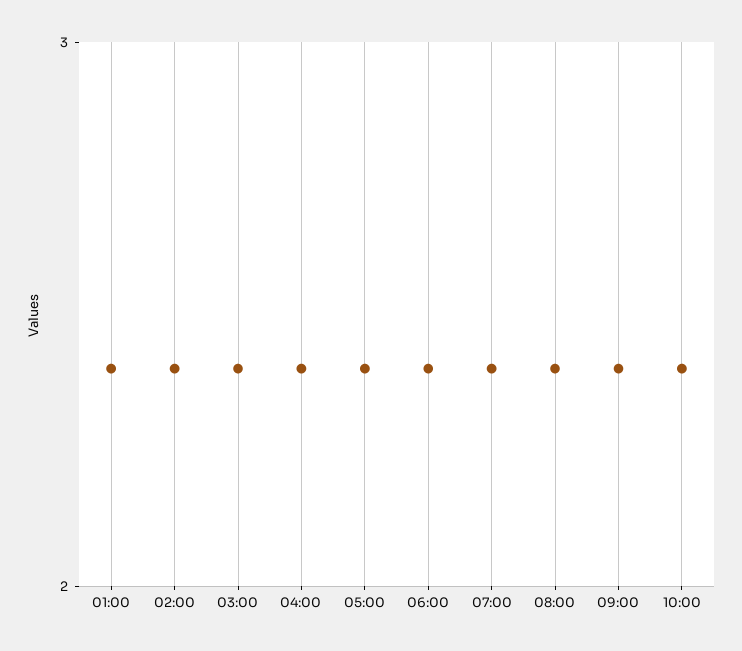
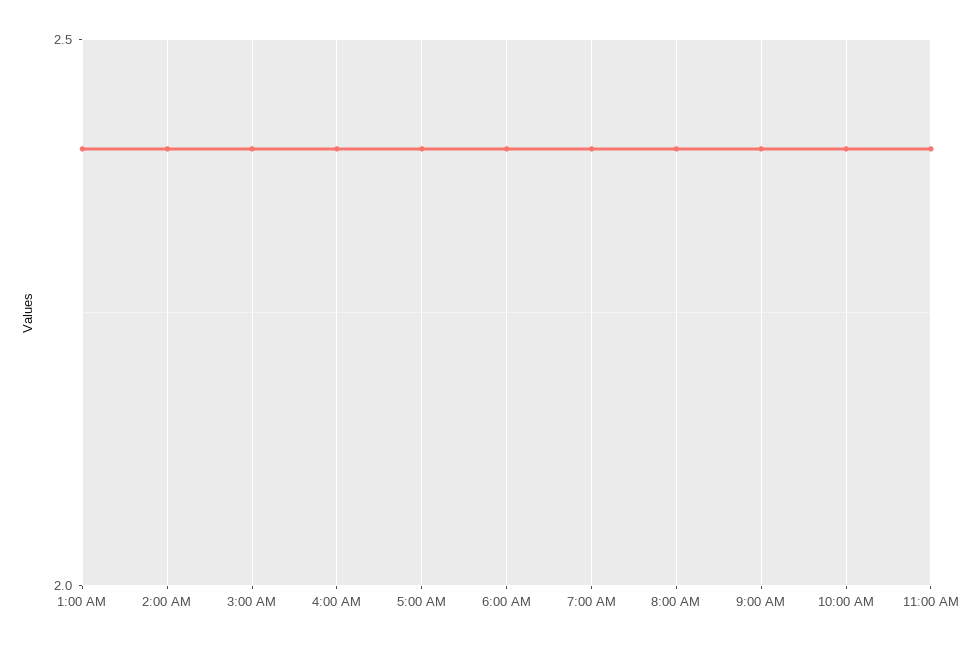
11:00 AM: none -> 2.4

